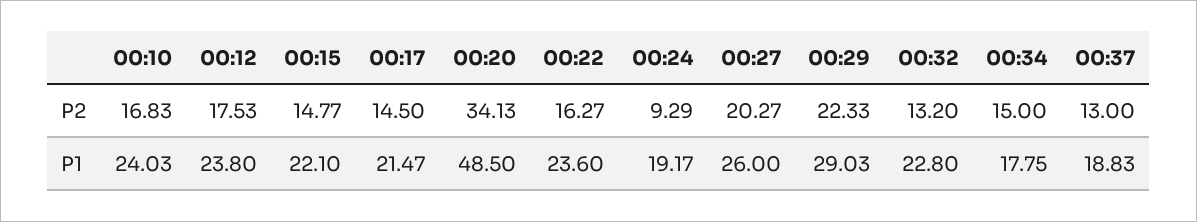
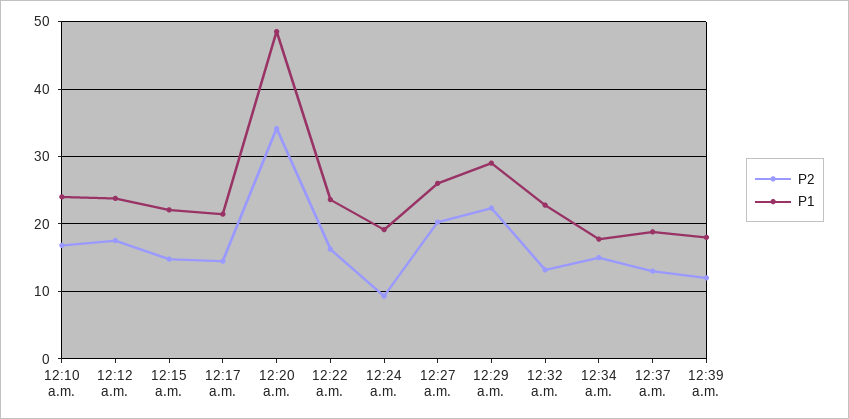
P2, 12:39 a.m.: none -> 12
P1, 12:39 a.m.: none -> 18

